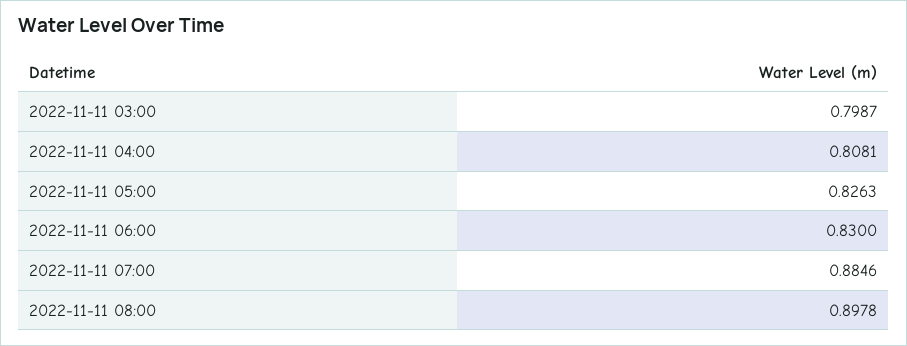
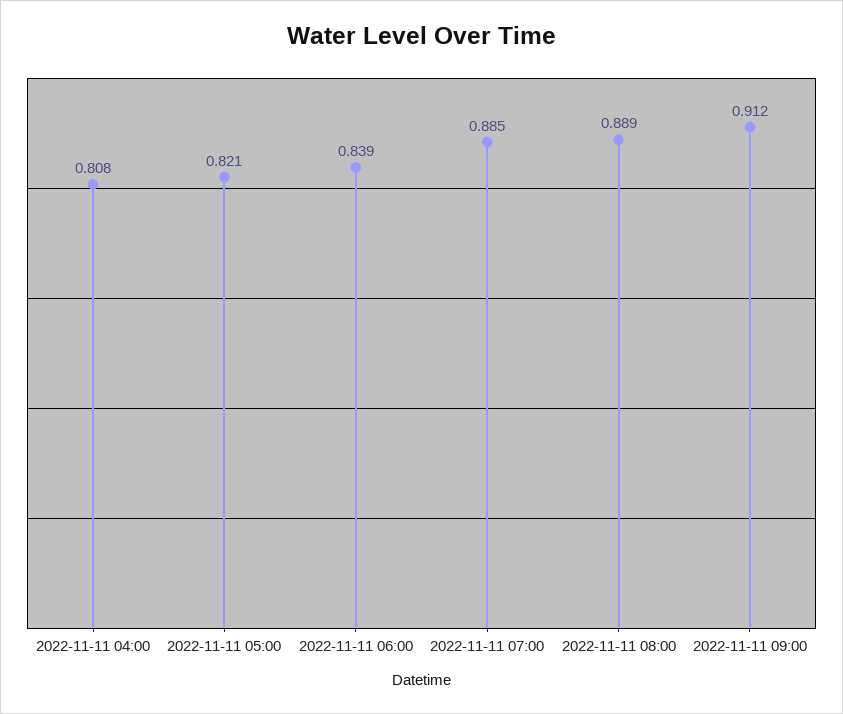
2022-11-11 03:00: 0.7987 -> none
2022-11-11 05:00: 0.8263 -> 0.821
2022-11-11 06:00: 0.83 -> 0.839
2022-11-11 08:00: 0.8978 -> 0.889
2022-11-11 09:00: none -> 0.912

